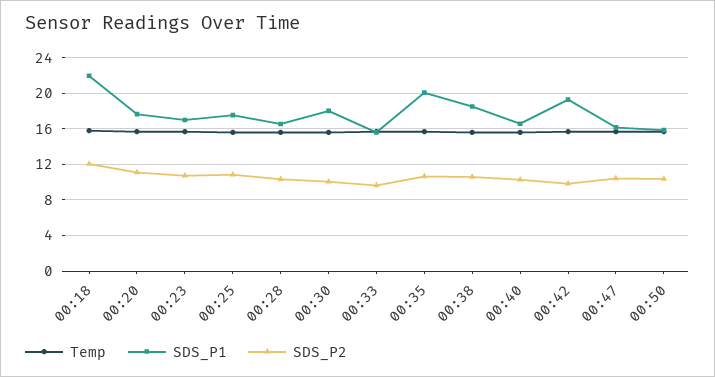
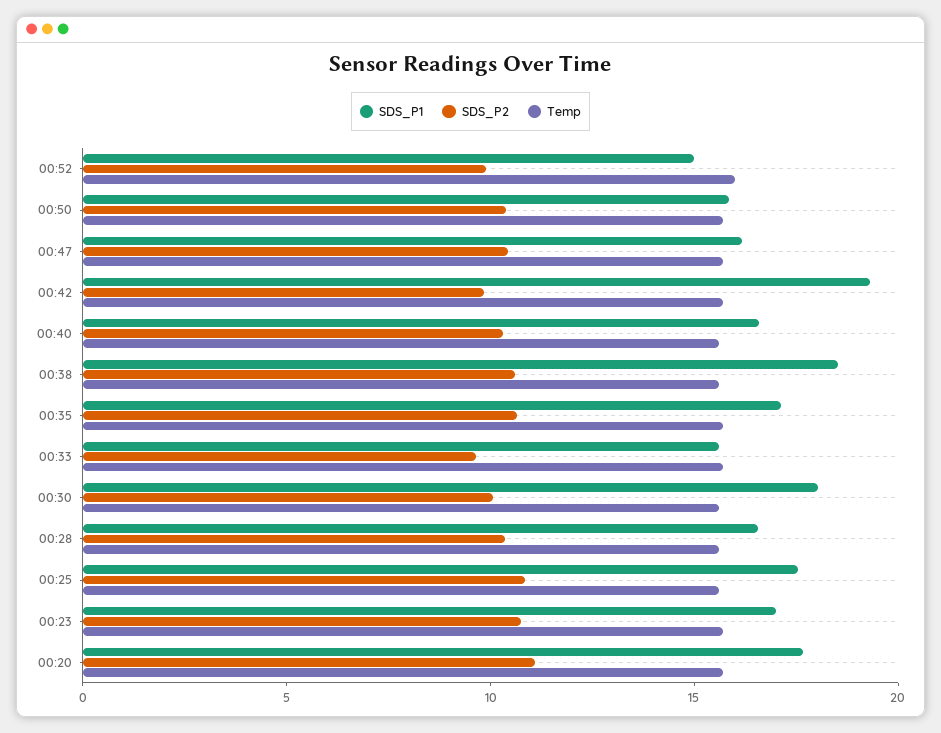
Temp, 00:18: 16 -> none
SDS_P1, 00:18: 22 -> none
SDS_P2, 00:18: 12 -> none
SDS_P1, 00:35: 20 -> 17
SDS_P1, 00:52: none -> 15
SDS_P2, 00:52: none -> 10
Temp, 00:52: none -> 16

